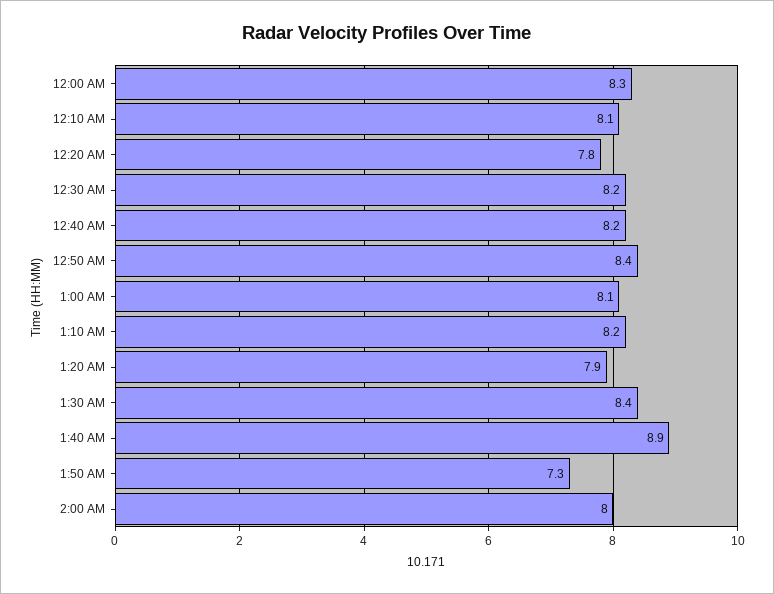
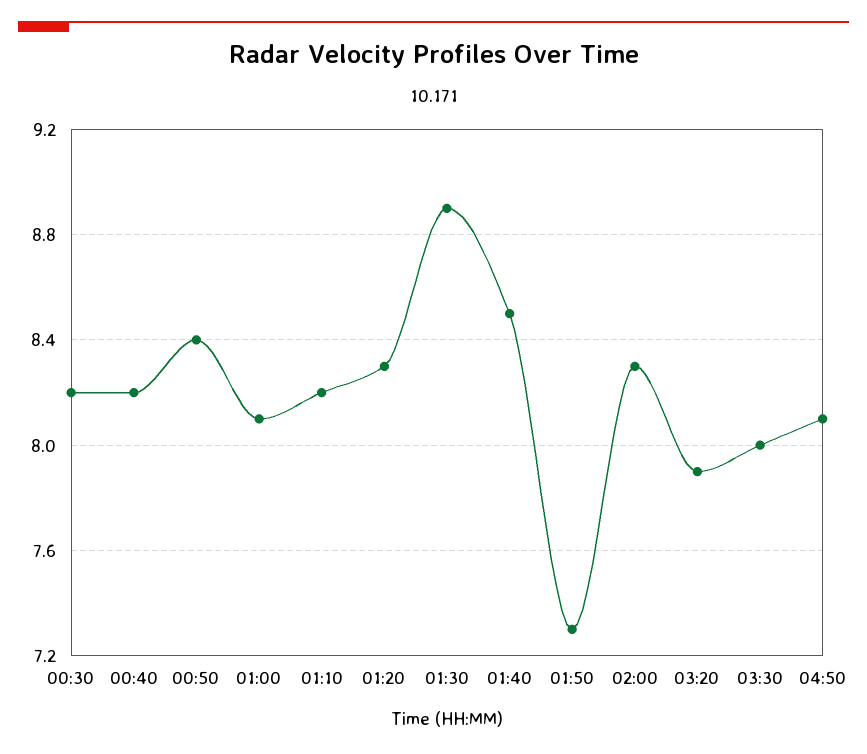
12:00 AM: 8.3 -> none
12:10 AM: 8.1 -> none
12:20 AM: 7.8 -> none
1:20 AM: 7.9 -> 8.3
1:30 AM: 8.4 -> 8.9
1:40 AM: 8.9 -> 8.5
2:00 AM: 8 -> 8.3
03:20: none -> 7.9
03:30: none -> 8
04:50: none -> 8.1

